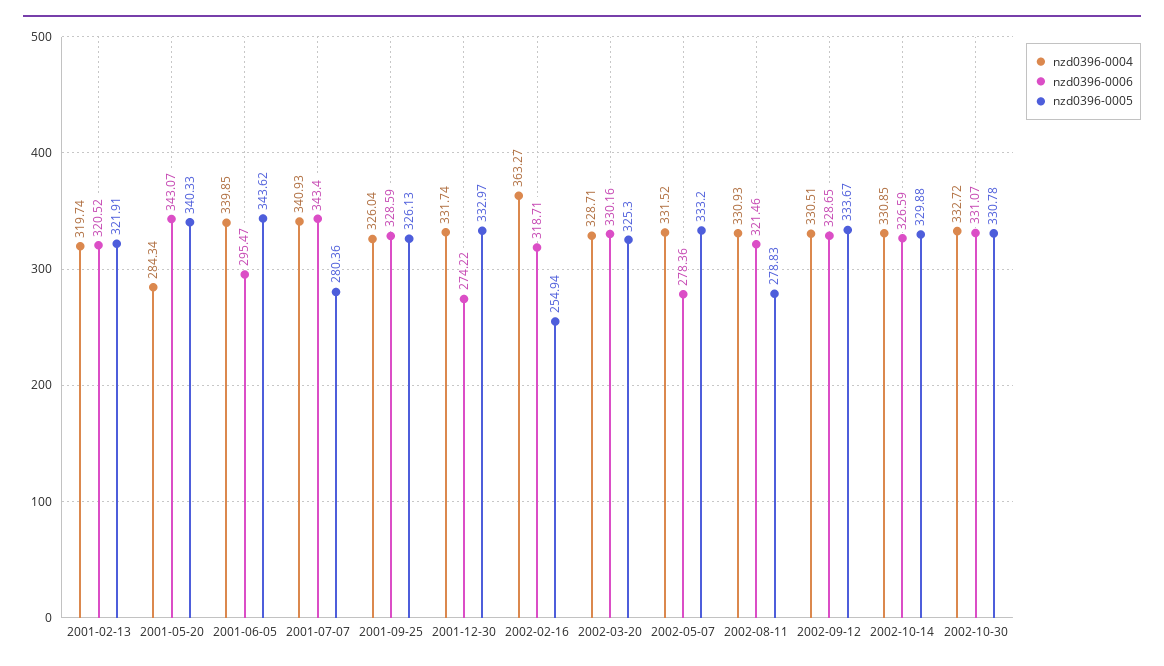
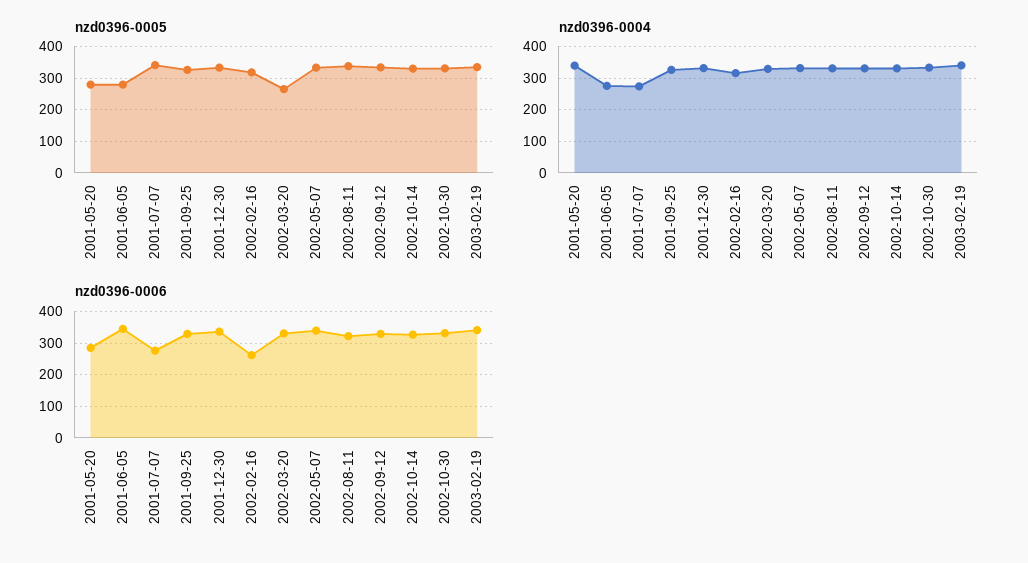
nzd0396-0004, 2001-02-13: 319.74 -> none
nzd0396-0006, 2001-02-13: 320.52 -> none
nzd0396-0005, 2001-02-13: 321.91 -> none
nzd0396-0004, 2001-05-20: 284.34 -> 340
nzd0396-0006, 2001-05-20: 343.07 -> 280
nzd0396-0005, 2001-05-20: 340.33 -> 280
nzd0396-0004, 2001-06-05: 339.85 -> 280
nzd0396-0006, 2001-06-05: 295.47 -> 340
nzd0396-0005, 2001-06-05: 343.62 -> 280
nzd0396-0004, 2001-07-07: 340.93 -> 280
nzd0396-0006, 2001-07-07: 343.4 -> 280
nzd0396-0005, 2001-07-07: 280.36 -> 340
nzd0396-0006, 2001-12-30: 274.22 -> 340
nzd0396-0004, 2002-02-16: 363.27 -> 320
nzd0396-0006, 2002-02-16: 318.71 -> 260
nzd0396-0005, 2002-02-16: 254.94 -> 320
nzd0396-0005, 2002-03-20: 325.3 -> 260
nzd0396-0006, 2002-05-07: 278.36 -> 340
nzd0396-0005, 2002-08-11: 278.83 -> 340
nzd0396-0005, 2003-02-19: none -> 340
nzd0396-0004, 2003-02-19: none -> 340
nzd0396-0006, 2003-02-19: none -> 340

